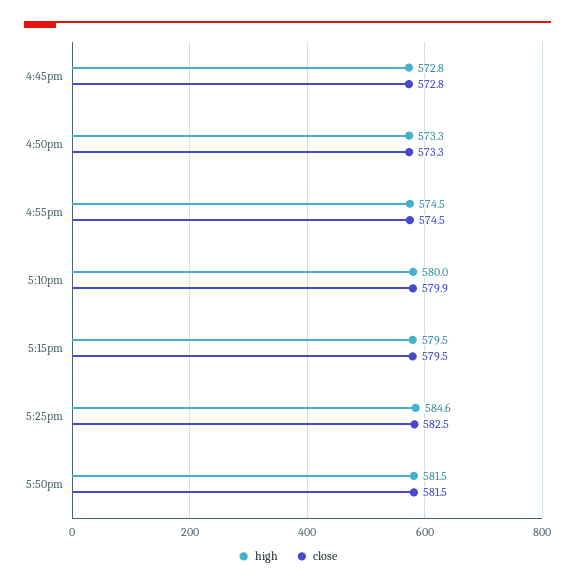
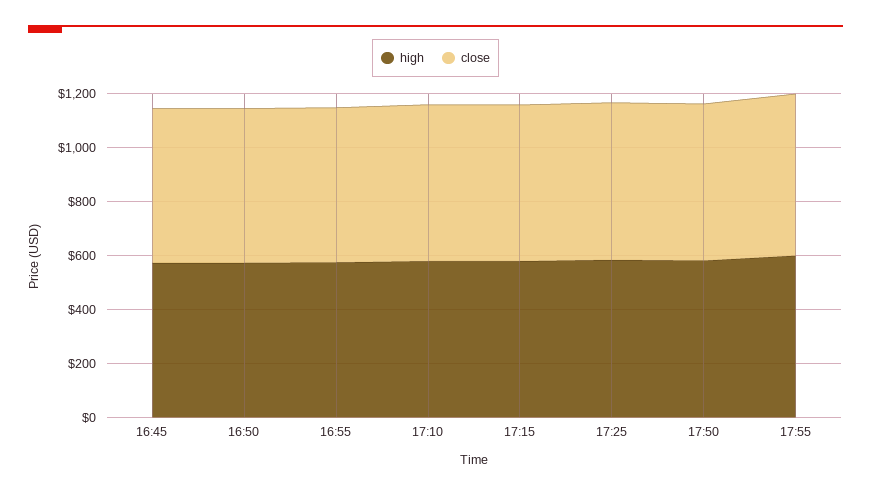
high, 17:55: none -> 600
close, 17:55: none -> 600

